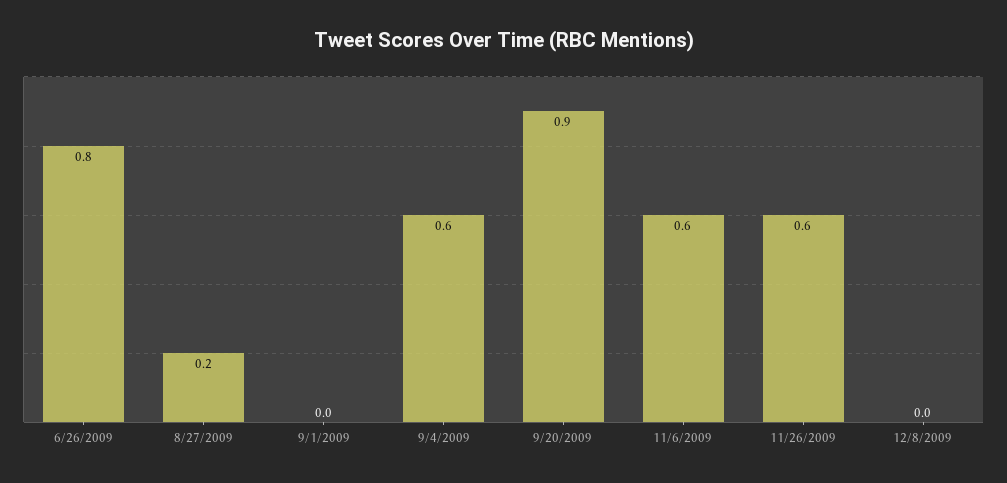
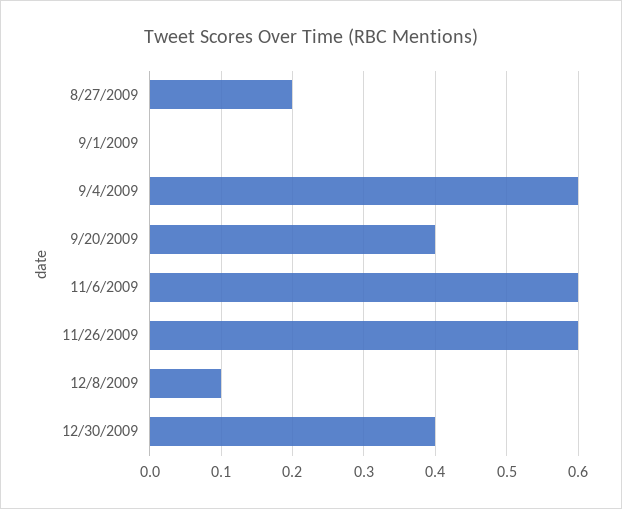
6/26/2009: 0.8 -> none
9/20/2009: 0.9 -> 0.4
12/8/2009: 0 -> 0.1
12/30/2009: none -> 0.4

